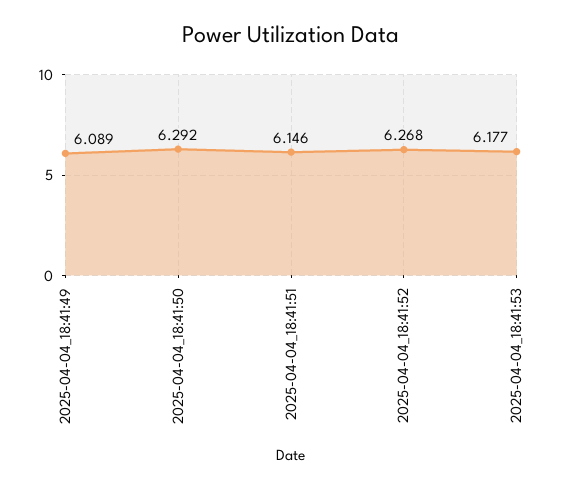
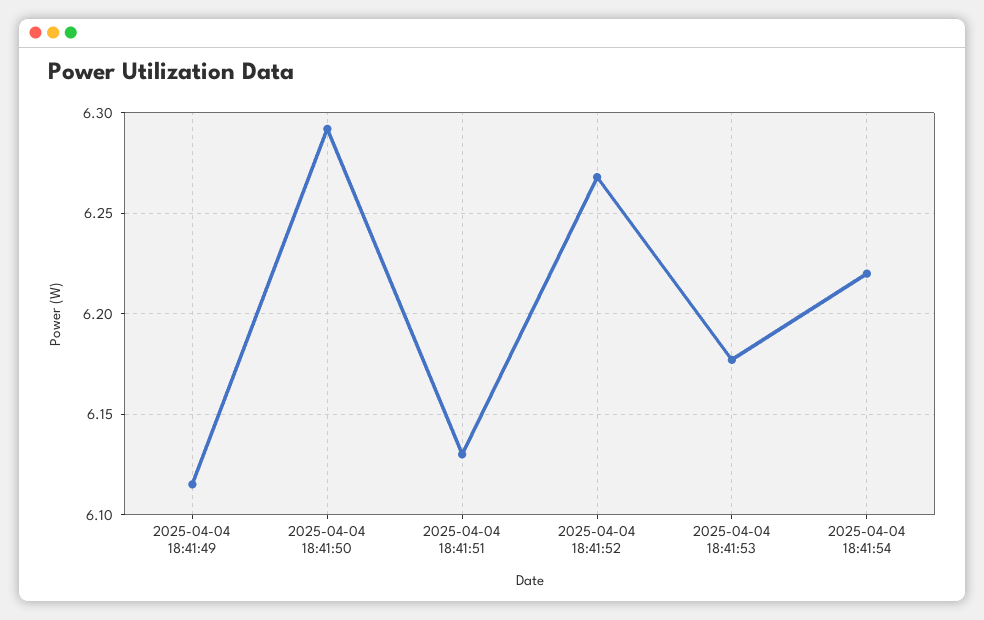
2025-04-04_18:41:49: 6.089 -> 6.115
2025-04-04_18:41:51: 6.146 -> 6.13
2025-04-04 18:41:54: none -> 6.22

